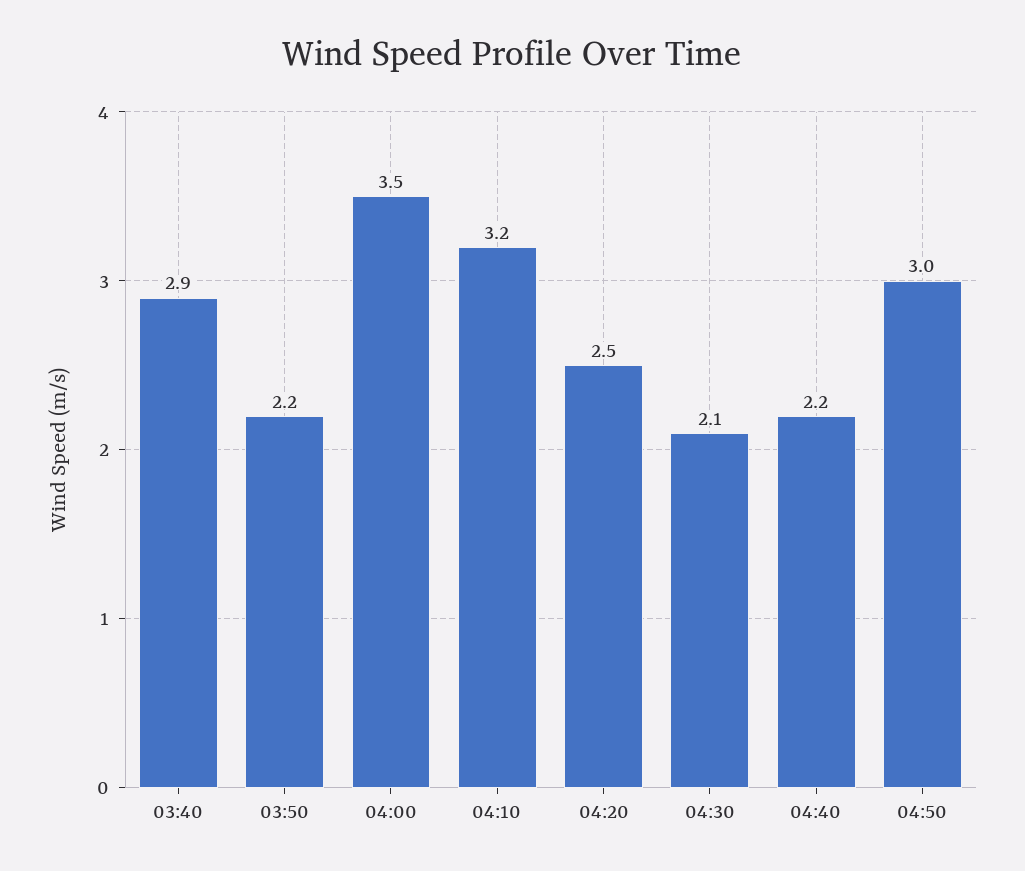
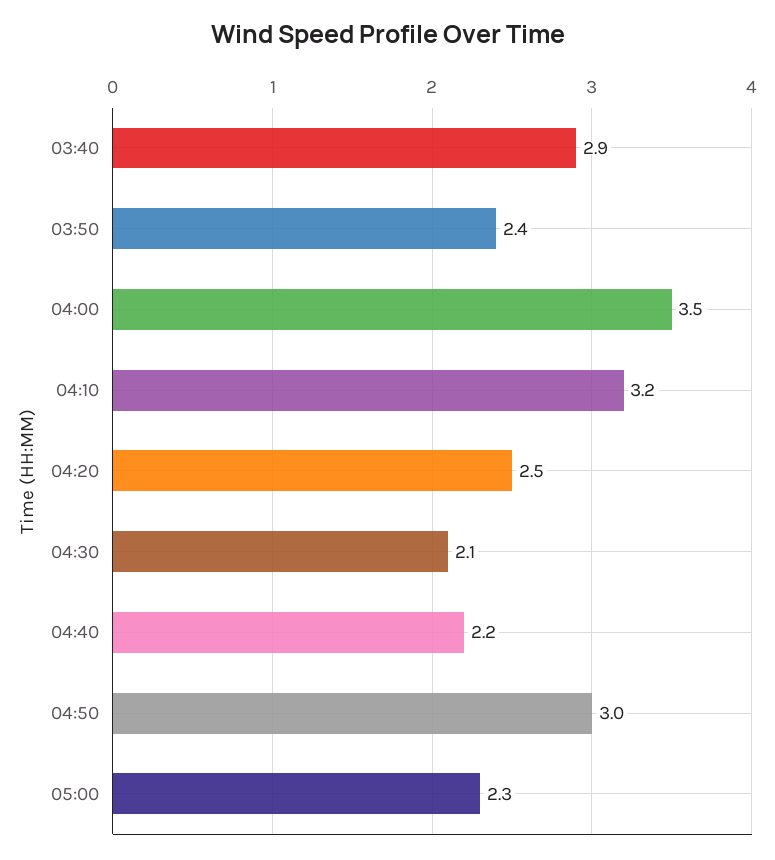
03:50: 2.2 -> 2.4
05:00: none -> 2.3

